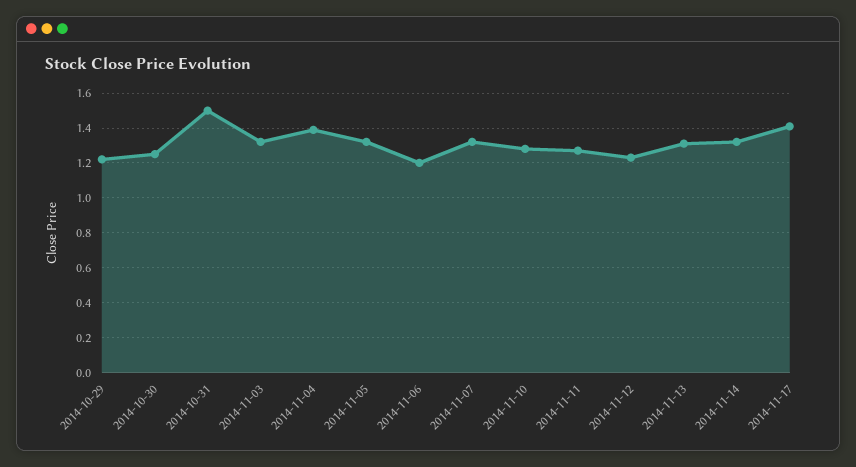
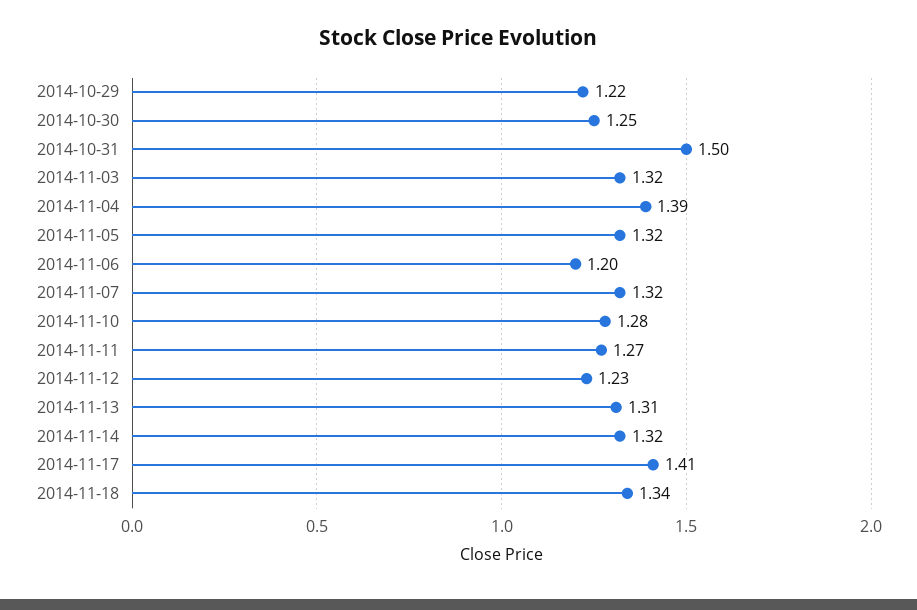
2014-11-18: none -> 1.34

